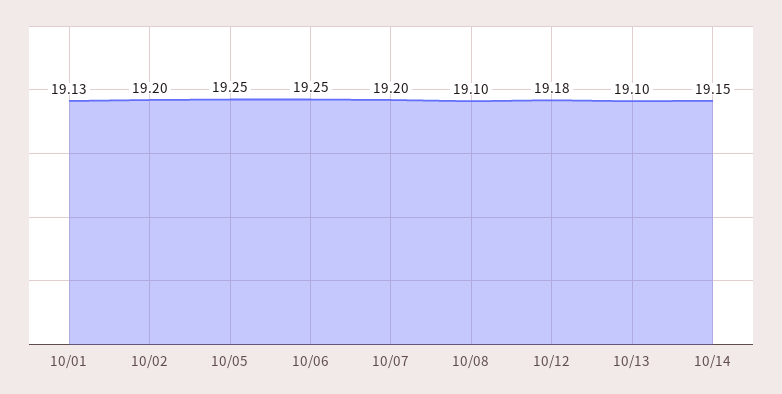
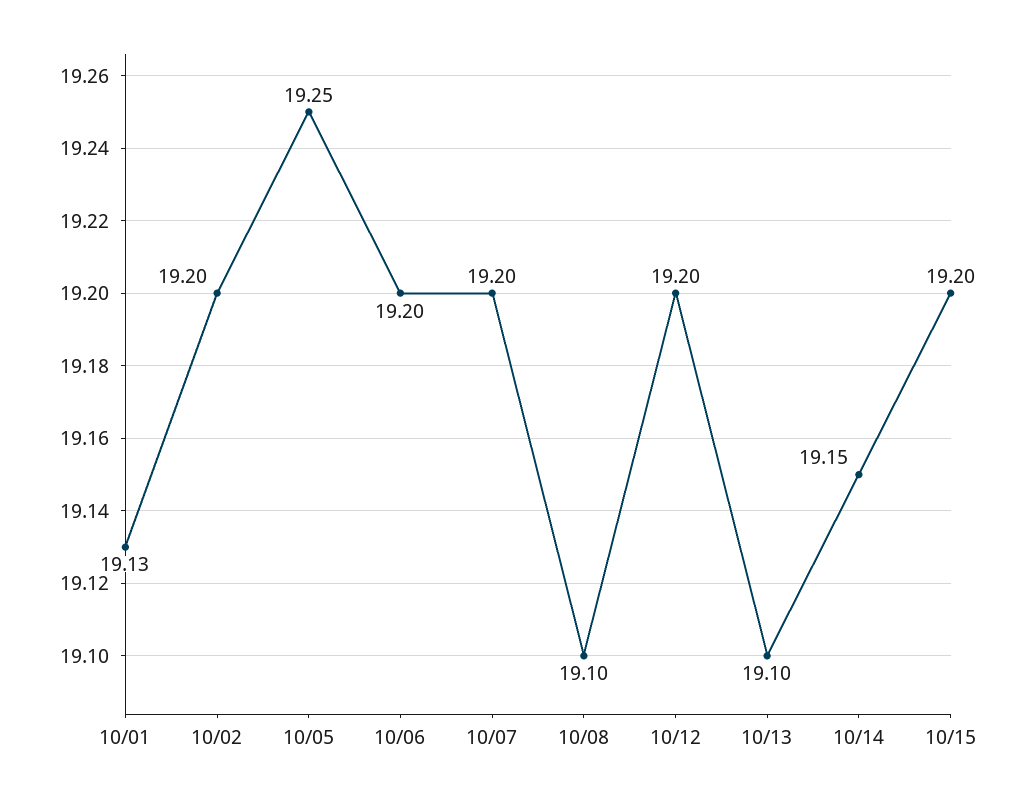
10/06: 19.25 -> 19.2
10/12: 19.18 -> 19.2
10/15: none -> 19.2

